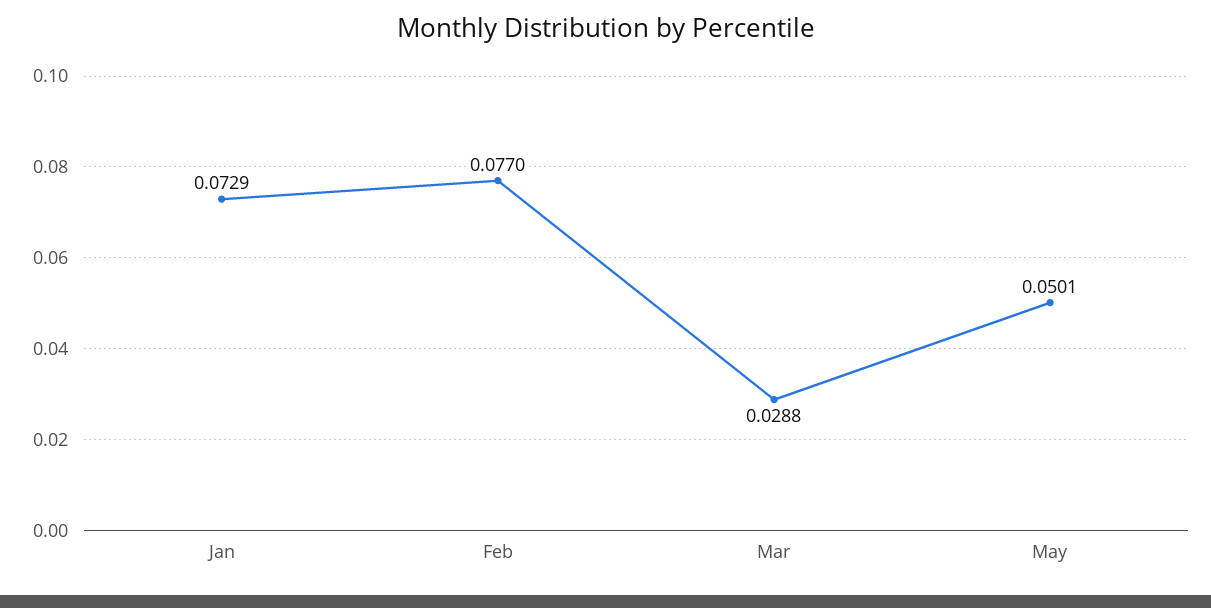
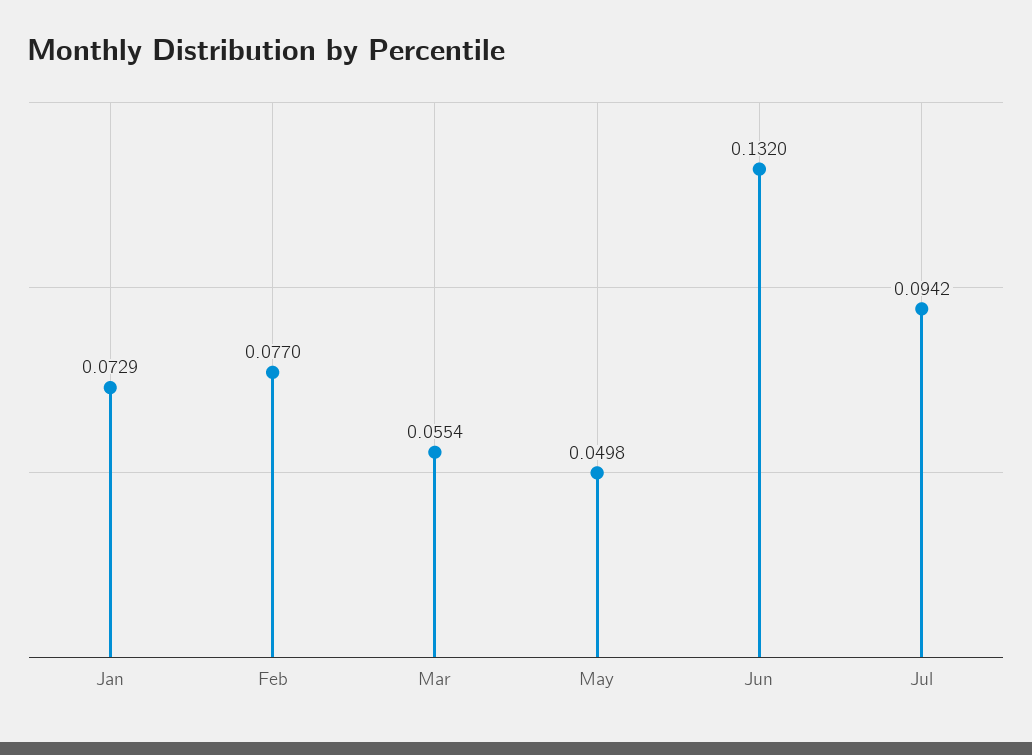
Mar: 0.0288 -> 0.0554
May: 0.0501 -> 0.0498
Jun: none -> 0.132
Jul: none -> 0.0942

